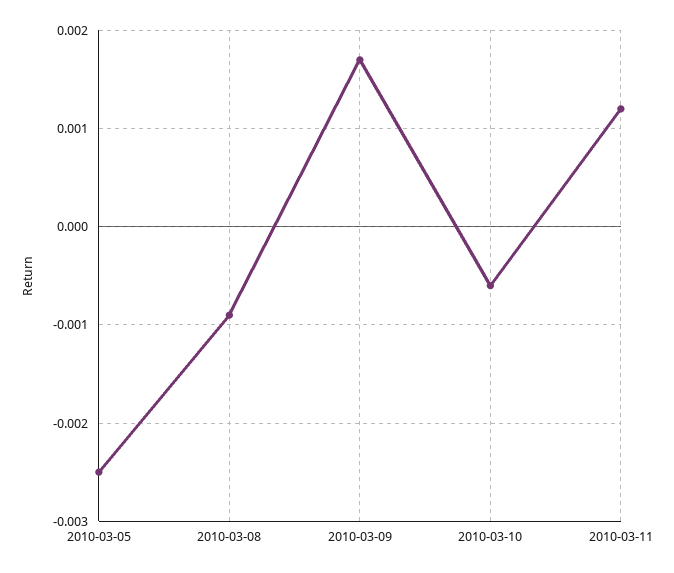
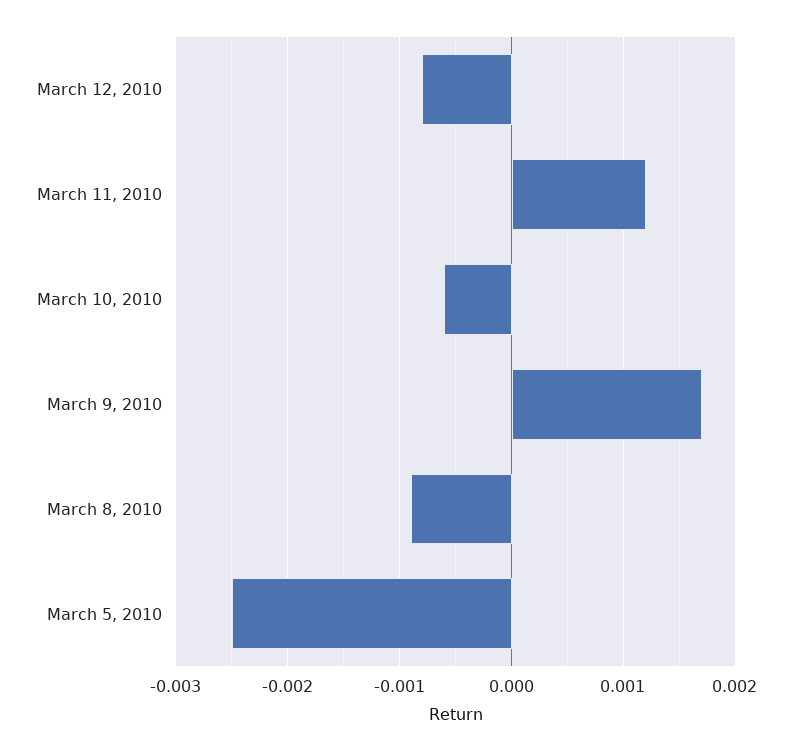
March 12, 2010: none -> -0.0008

